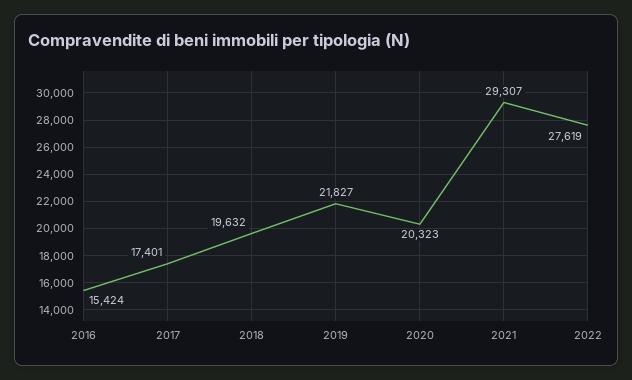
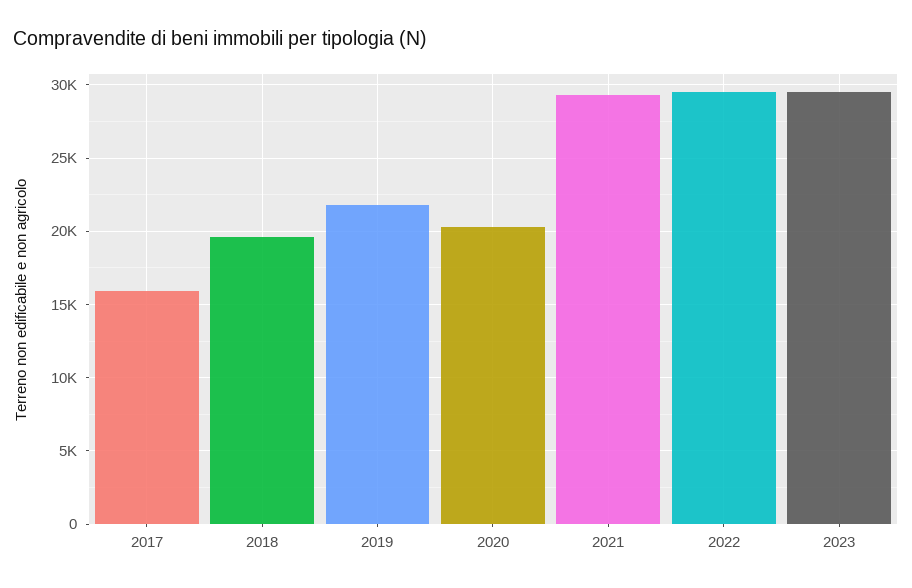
2016: 15424 -> none
2017: 17401 -> 16000
2022: 27619 -> 29500
2023: none -> 29500

